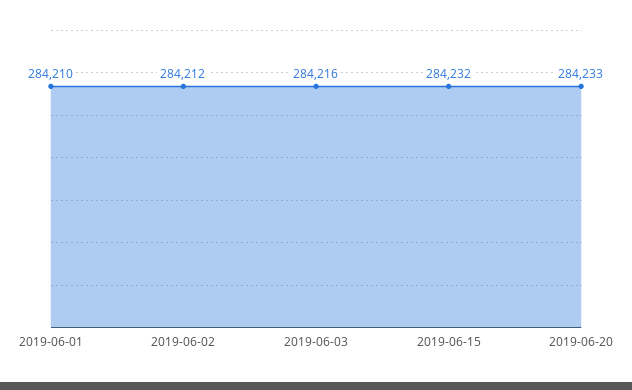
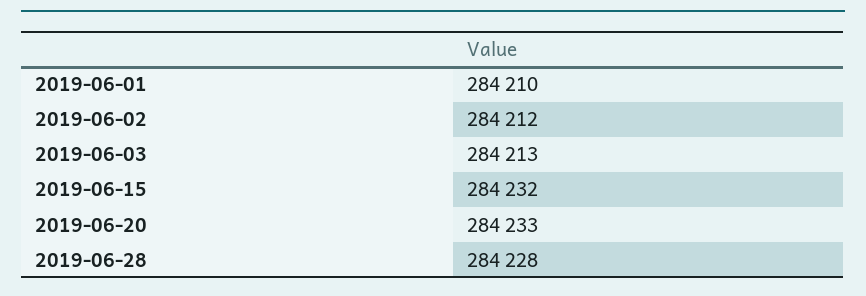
2019-06-03: 284216 -> 284213
2019-06-28: none -> 284228

